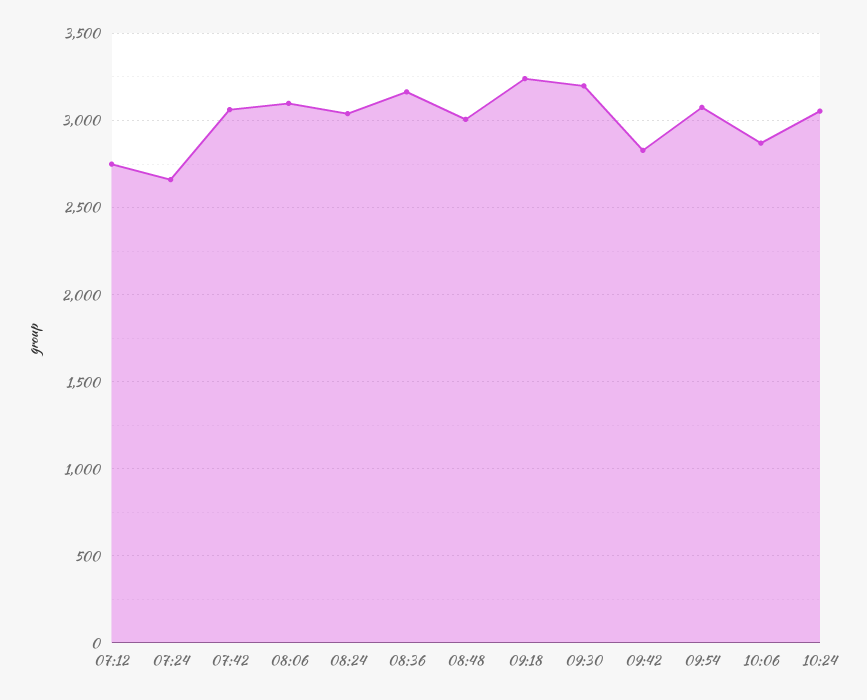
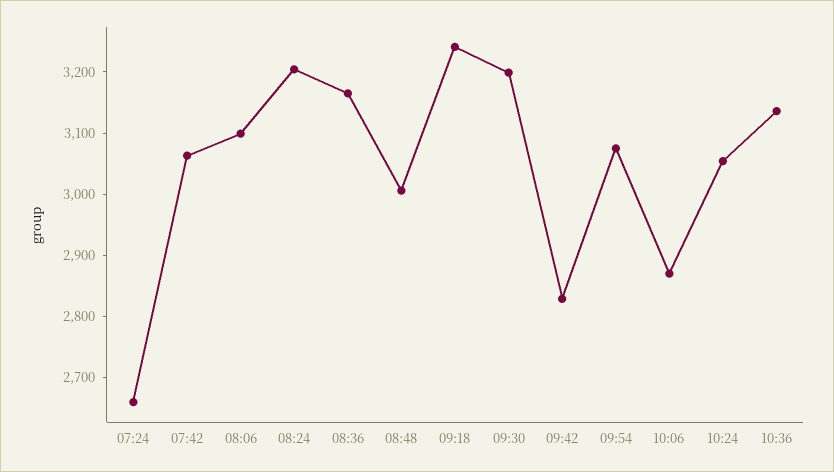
07:12: 2750 -> none
08:24: 3050 -> 3200
10:36: none -> 3140

